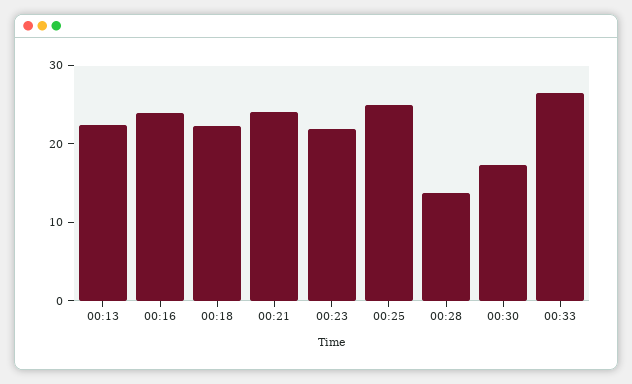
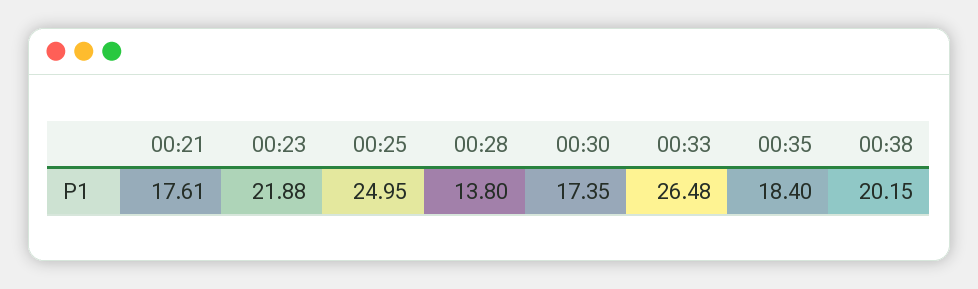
00:13: 22 -> none
00:16: 24 -> none
00:18: 22 -> none
00:21: 24 -> 17.61
00:35: none -> 18.4
00:38: none -> 20.15

